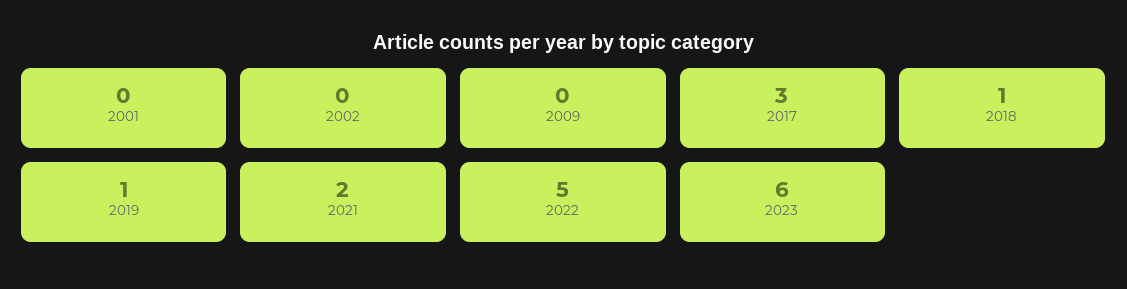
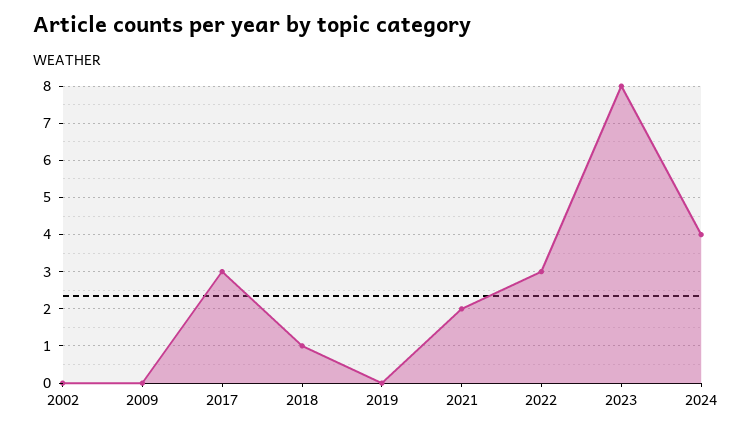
2001: 0 -> none
2019: 1 -> 0
2022: 5 -> 3
2023: 6 -> 8
2024: none -> 4

